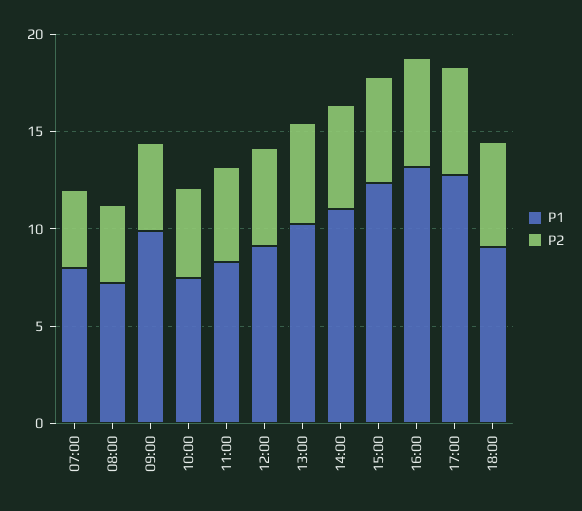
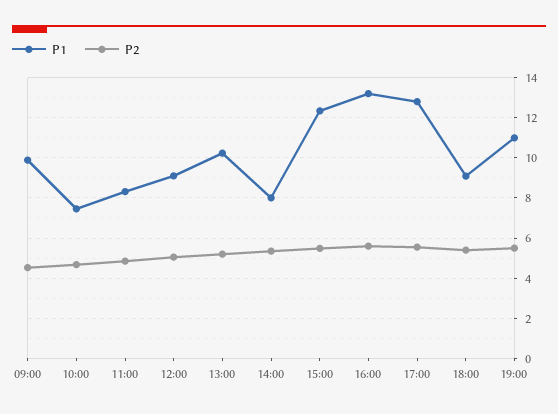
P1, 07:00: 8 -> none
P2, 07:00: 4 -> none
P1, 08:00: 7 -> none
P2, 08:00: 4 -> none
P1, 14:00: 11 -> 8
P1, 19:00: none -> 11
P2, 19:00: none -> 5.5

